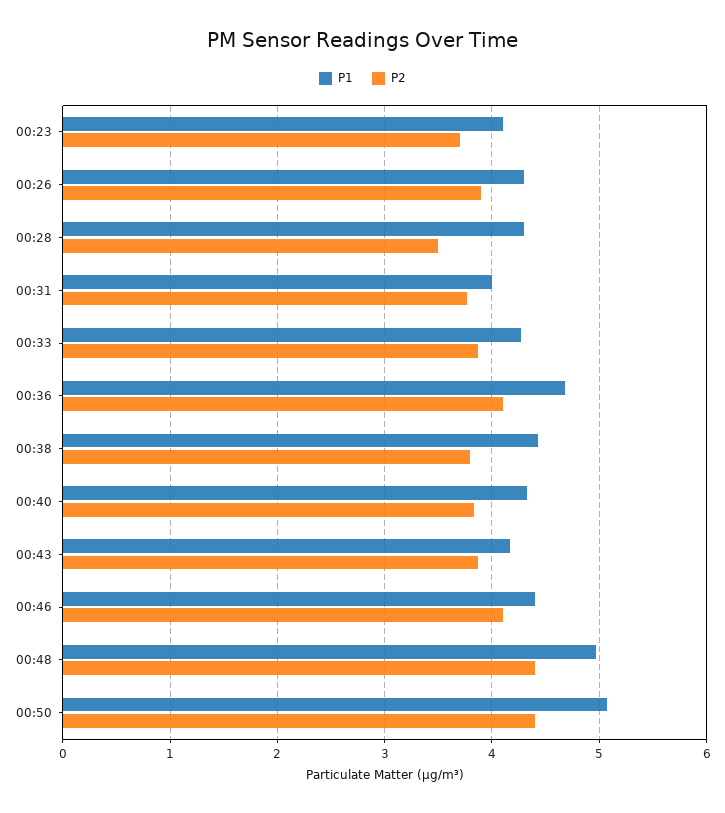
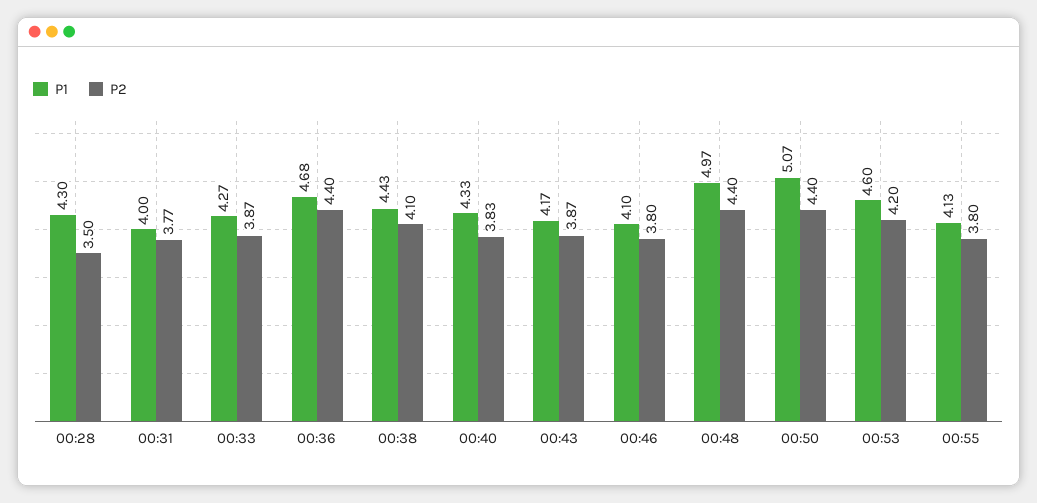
P1, 00:23: 4.1 -> none
P2, 00:23: 3.7 -> none
P1, 00:26: 4.3 -> none
P2, 00:26: 3.9 -> none
P2, 00:36: 4.1 -> 4.4
P2, 00:38: 3.8 -> 4.1
P1, 00:46: 4.4 -> 4.1
P2, 00:46: 4.1 -> 3.8
P1, 00:53: none -> 4.6
P2, 00:53: none -> 4.2
P1, 00:55: none -> 4.13
P2, 00:55: none -> 3.8

